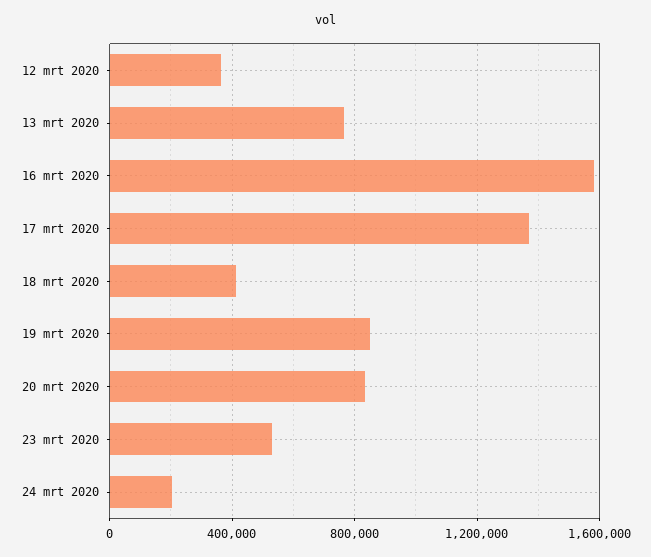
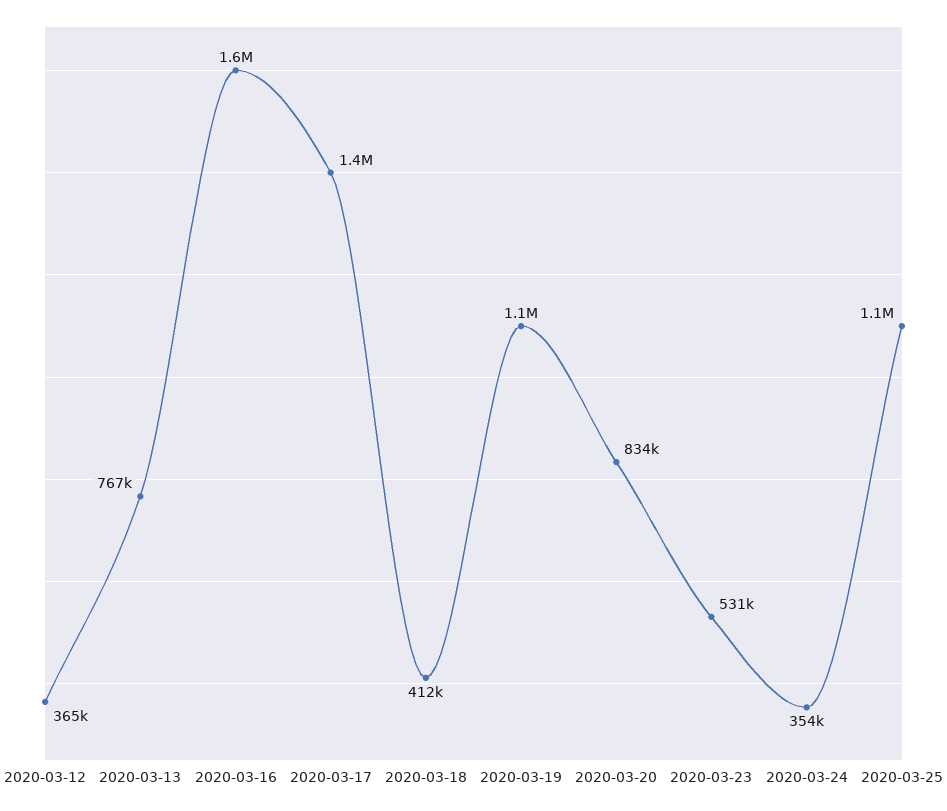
19 mrt 2020: 850000 -> 1100000
24 mrt 2020: 200000 -> 354000
2020-03-25: none -> 1100000

